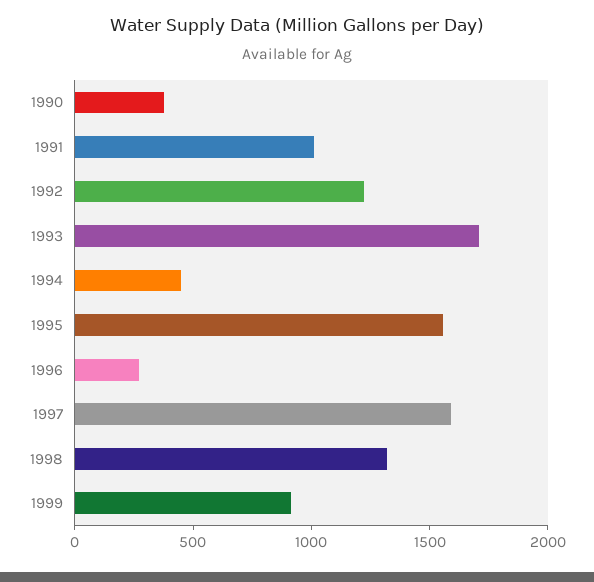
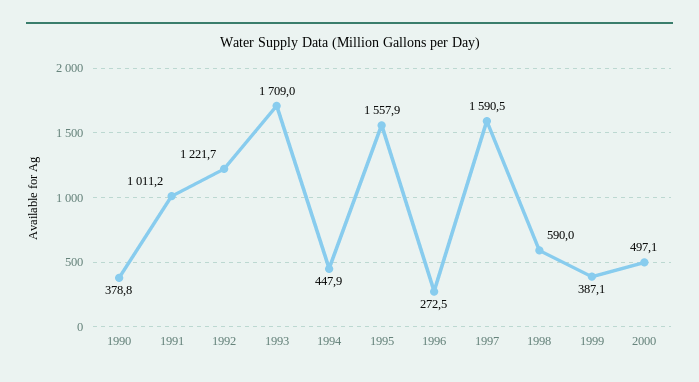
1998: 1300 -> 590
1999: 900 -> 387.1
2000: none -> 497.1

